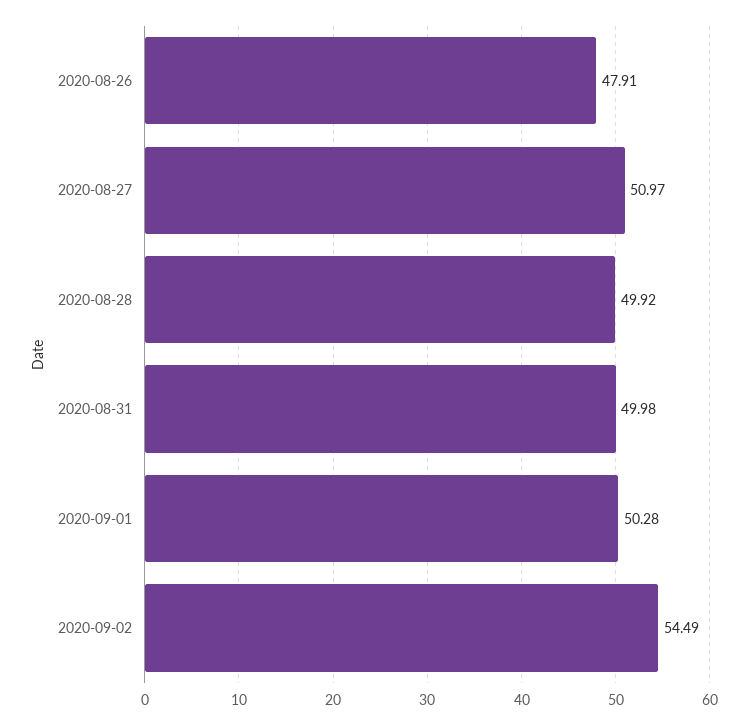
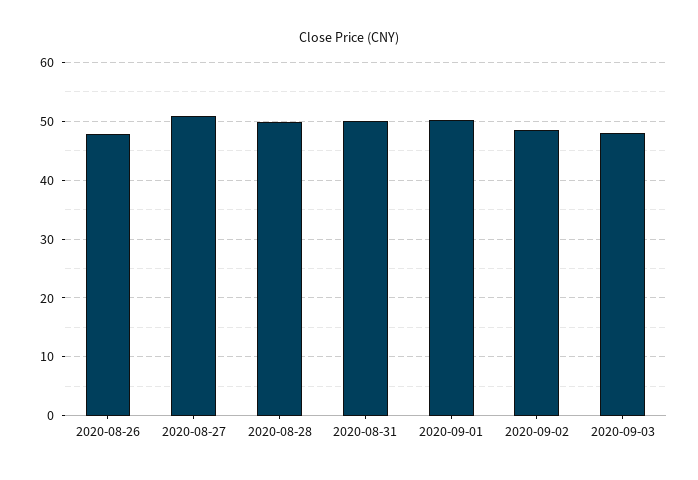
2020-09-02: 54.49 -> 48
2020-09-03: none -> 48

